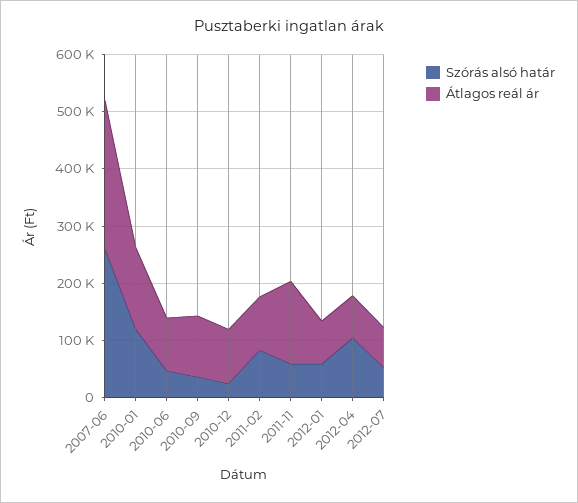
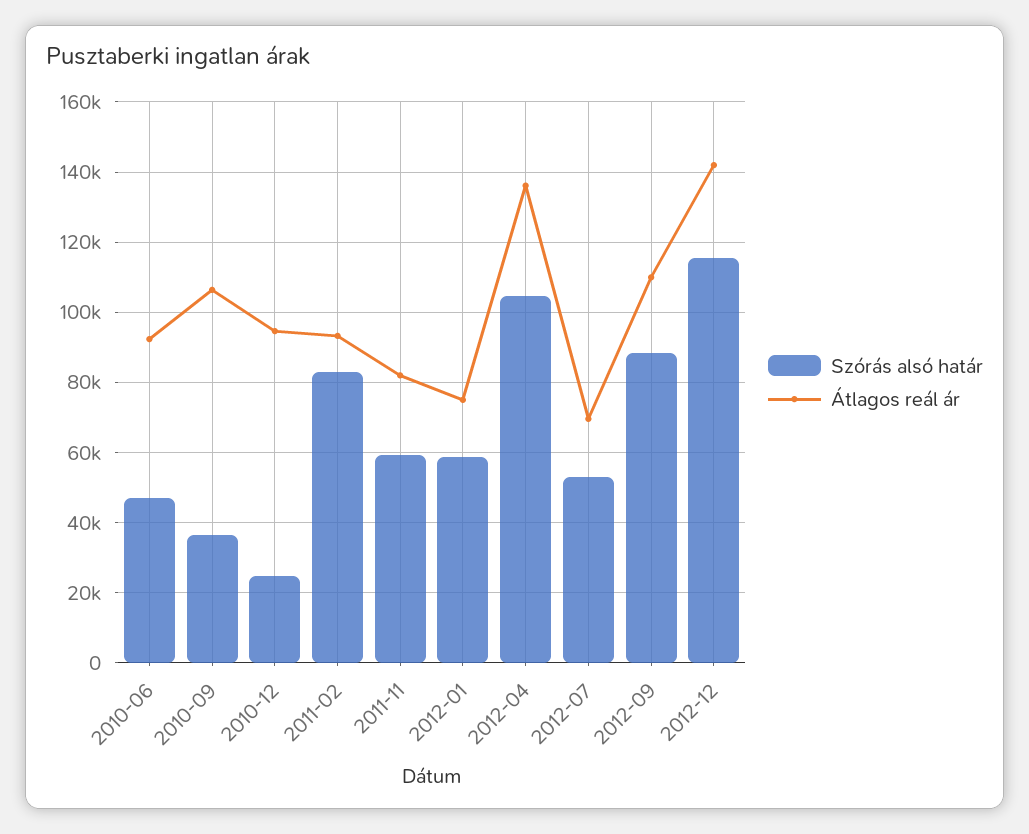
Szórás alsó határ, 2007-06: 260000 -> none
Átlagos reál ár, 2007-06: 260000 -> none
Szórás alsó határ, 2010-01: 120000 -> none
Átlagos reál ár, 2010-01: 140000 -> none
Átlagos reál ár, 2011-11: 140000 -> 82000
Átlagos reál ár, 2012-04: 80000 -> 136000
Szórás alsó határ, 2012-09: none -> 88000
Átlagos reál ár, 2012-09: none -> 110000
Szórás alsó határ, 2012-12: none -> 116000
Átlagos reál ár, 2012-12: none -> 142000

